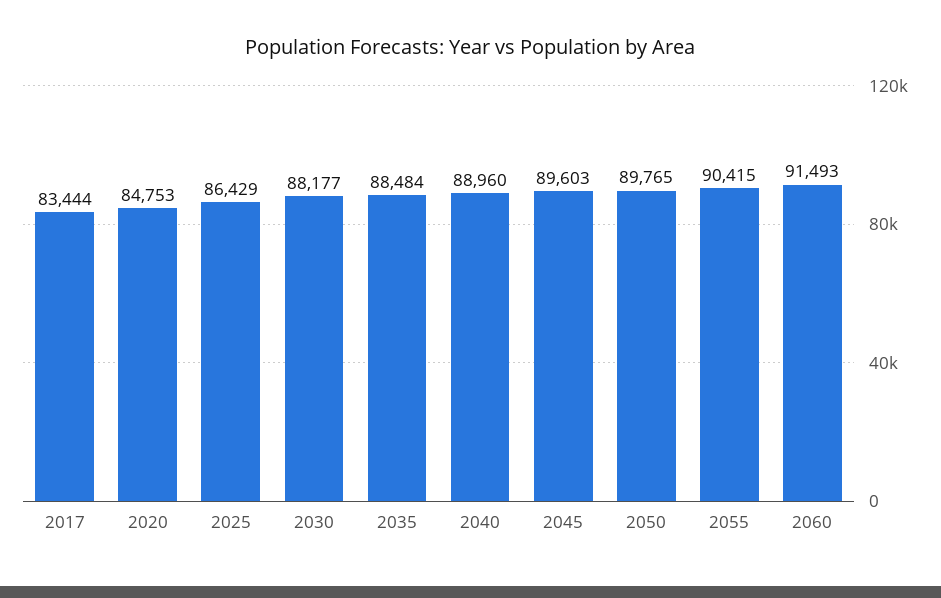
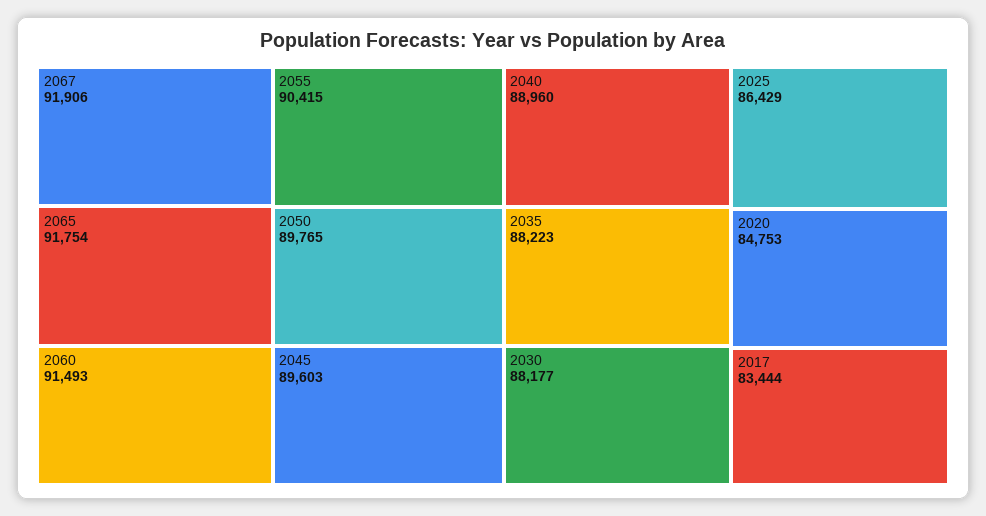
2035: 88484 -> 88223
2067: none -> 91906
2065: none -> 91754

